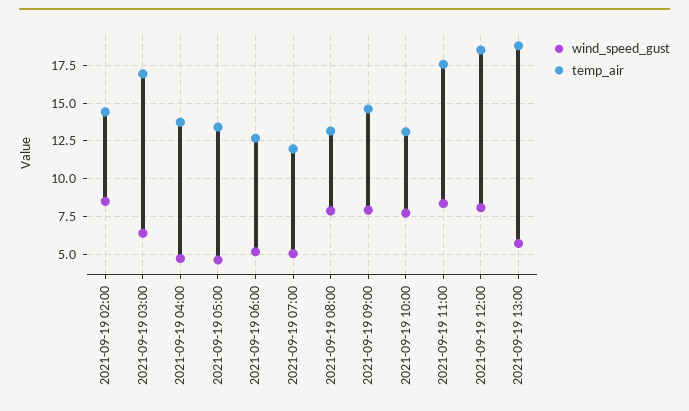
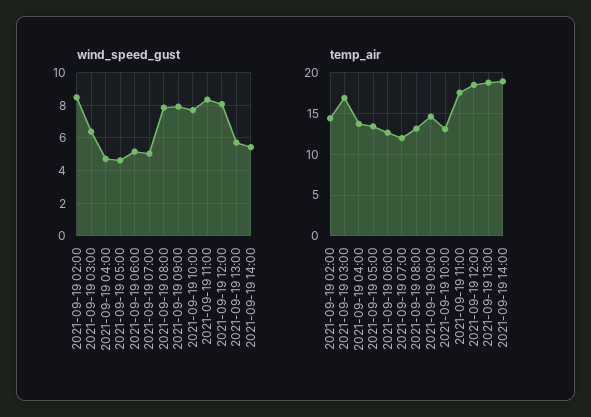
wind_speed_gust, 2021-09-19 14:00: none -> 5.5
temp_air, 2021-09-19 14:00: none -> 19

